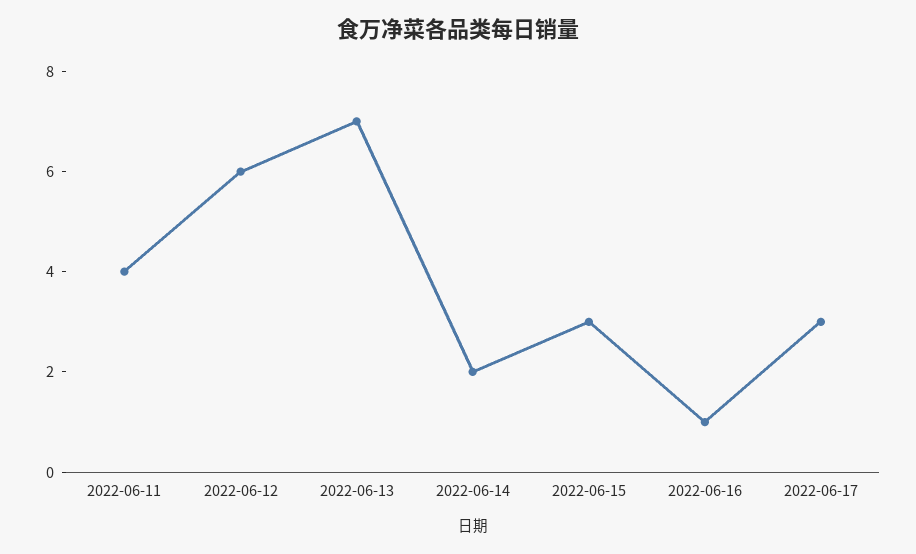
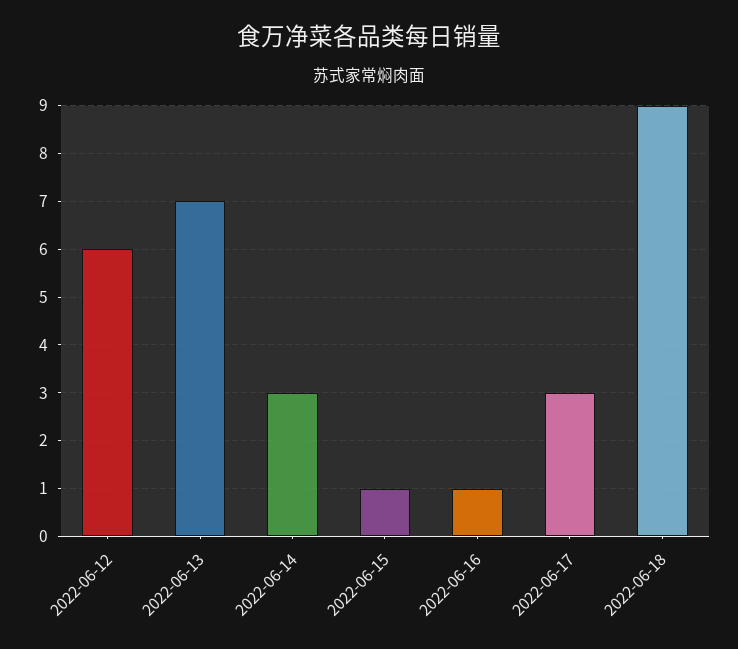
2022-06-11: 4 -> none
2022-06-14: 2 -> 3
2022-06-15: 3 -> 1
2022-06-18: none -> 9

